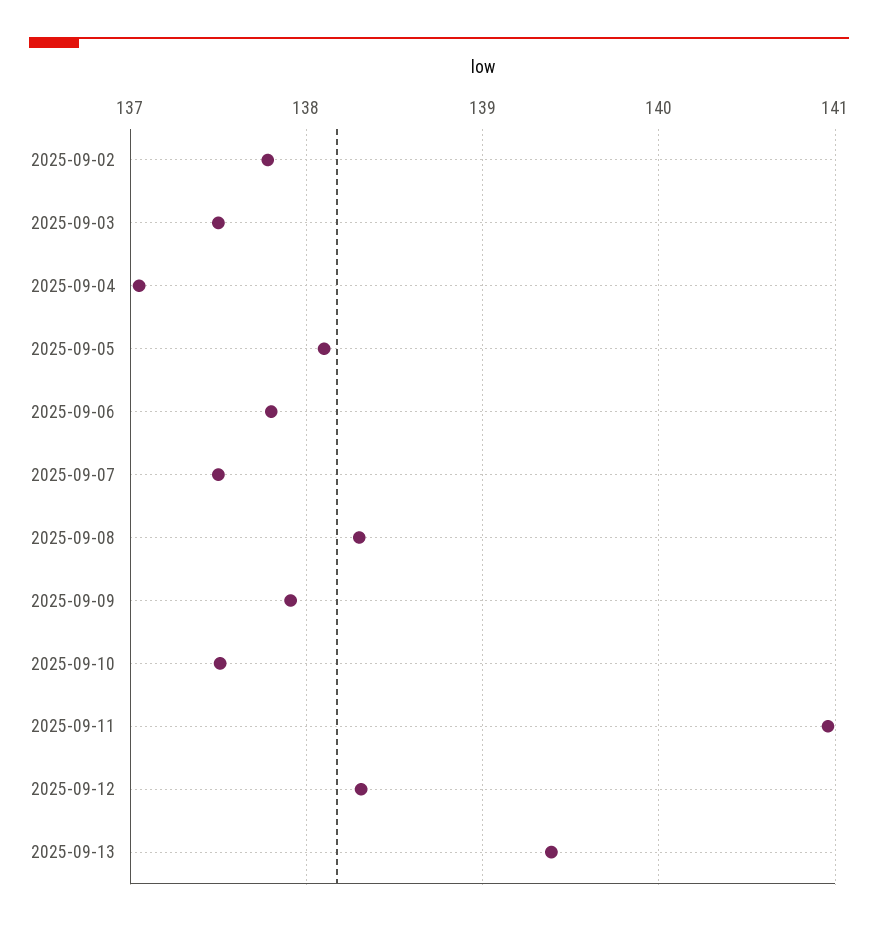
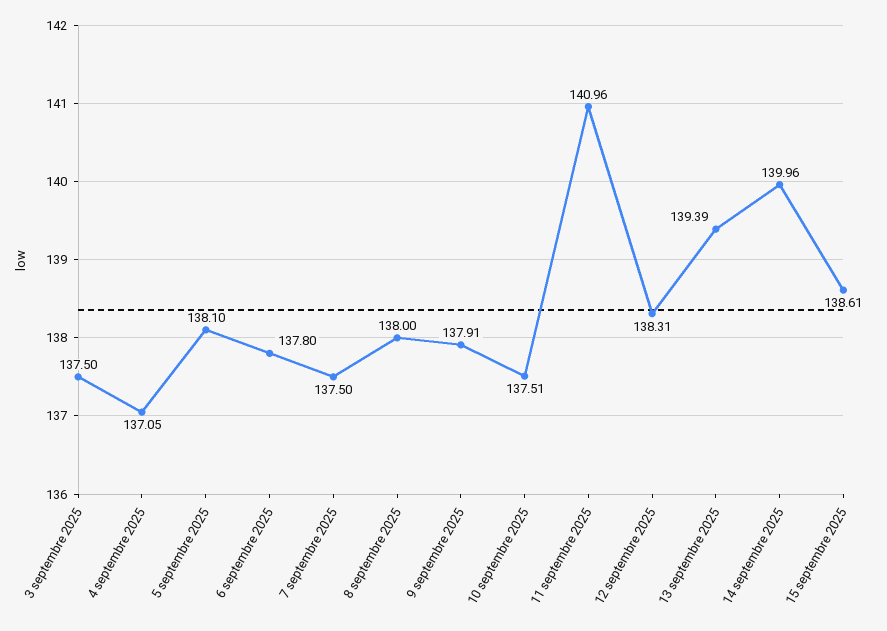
2025-09-02: 137.8 -> none
2025-09-08: 138.3 -> 138
14 septembre 2025: none -> 139.96
15 septembre 2025: none -> 138.61

